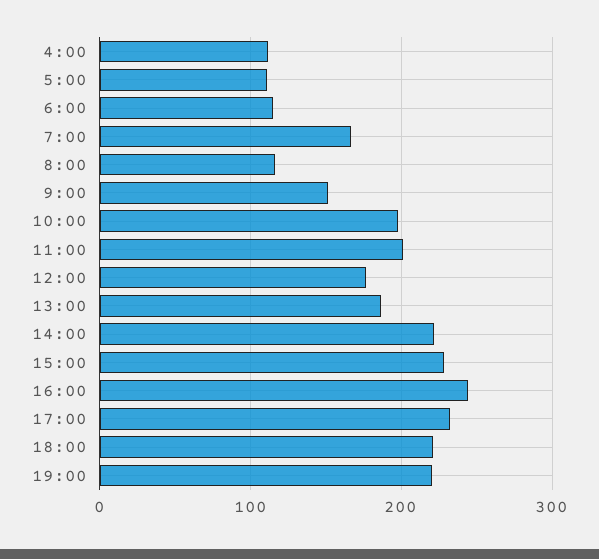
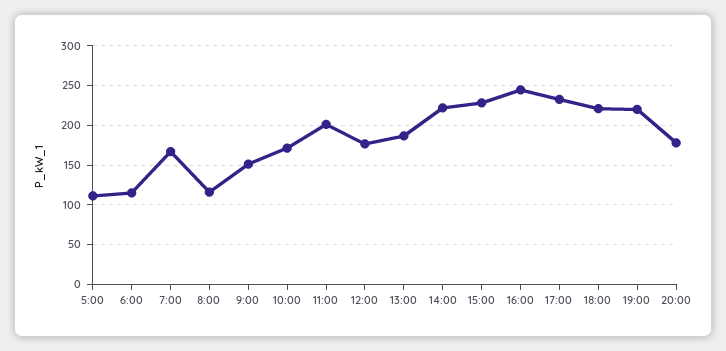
4:00: 110 -> none
10:00: 200 -> 170
20:00: none -> 180

